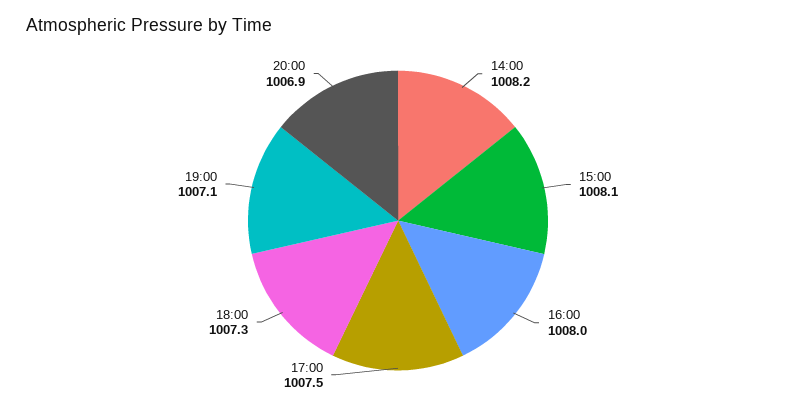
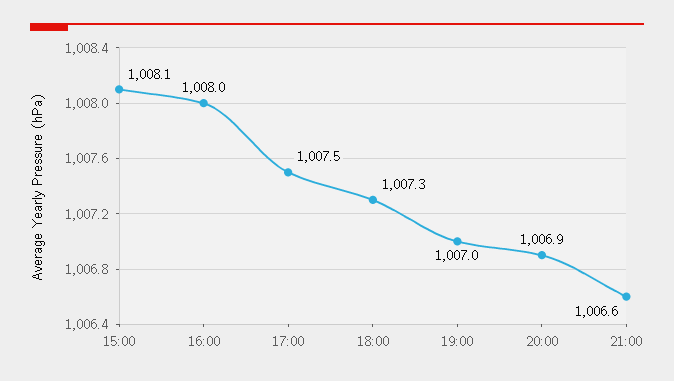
14:00: 1008.2 -> none
19:00: 1007.1 -> 1007
21:00: none -> 1006.6

